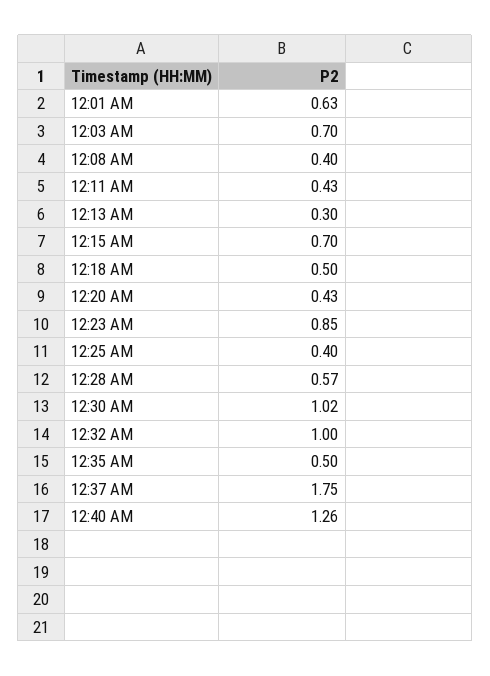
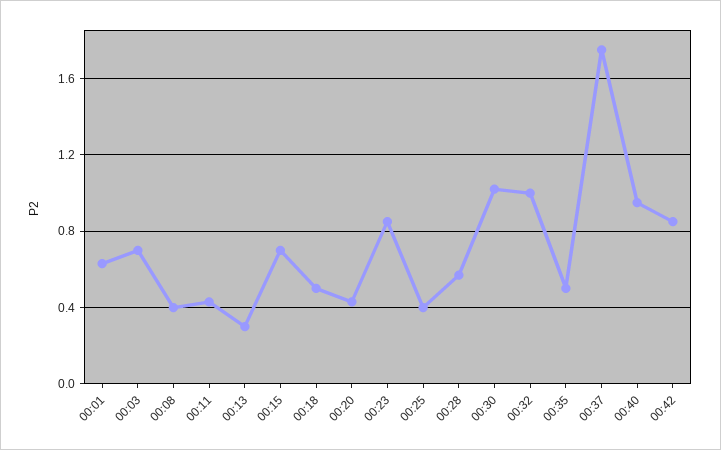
12:40 AM: 1.26 -> 0.95
00:42: none -> 0.85

